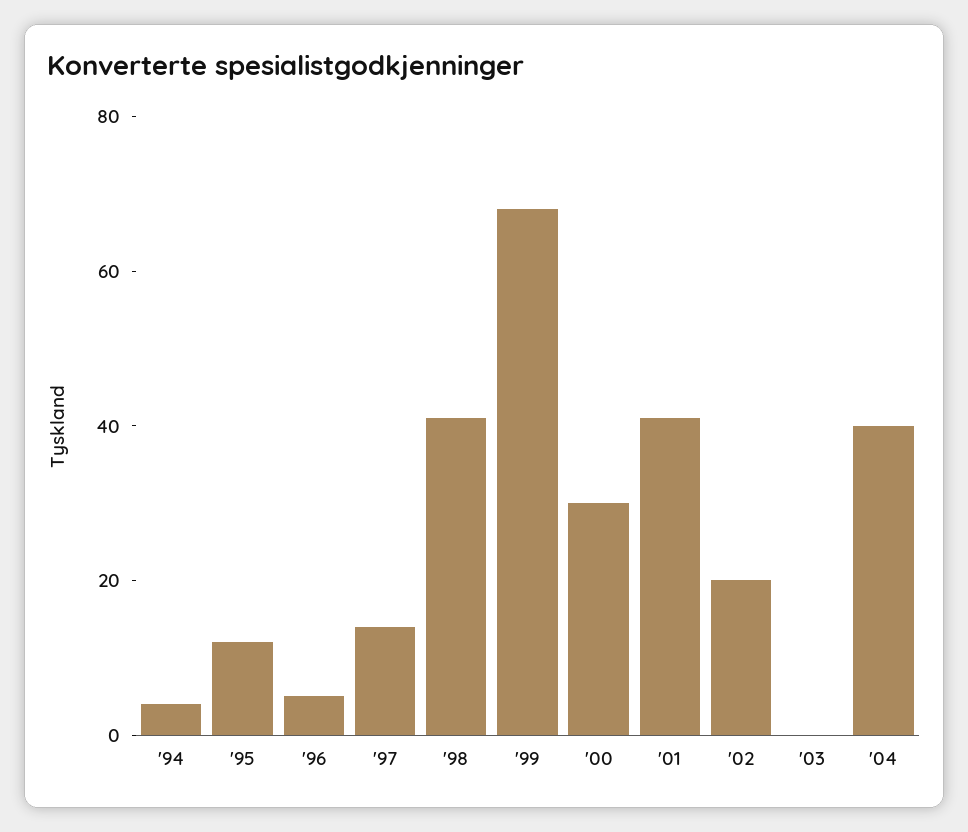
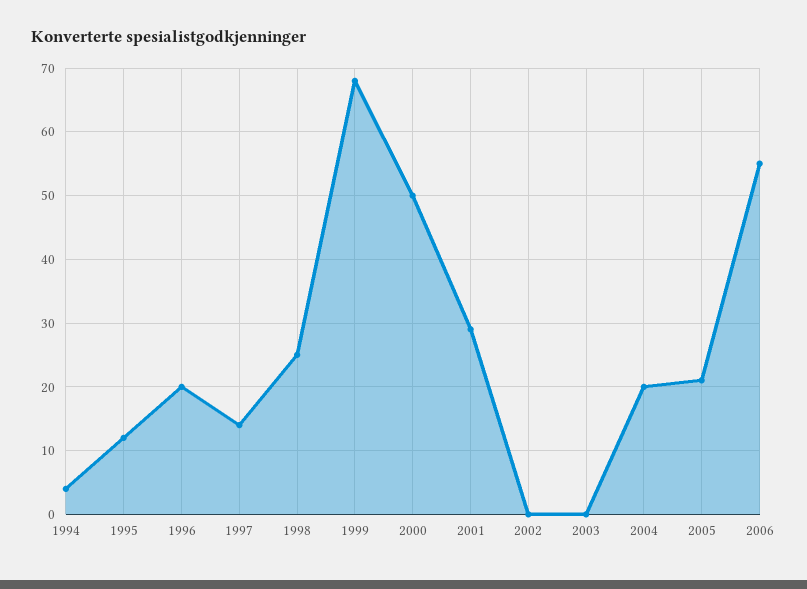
'96: 5 -> 20
'98: 40 -> 25
'00: 30 -> 50
'01: 40 -> 29
'02: 20 -> 0
'04: 40 -> 20
2005: none -> 21
2006: none -> 55

